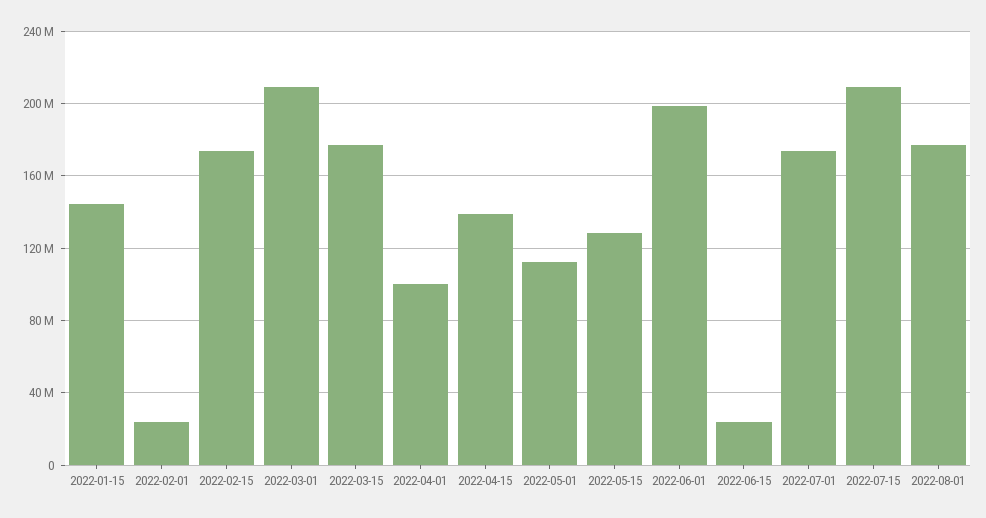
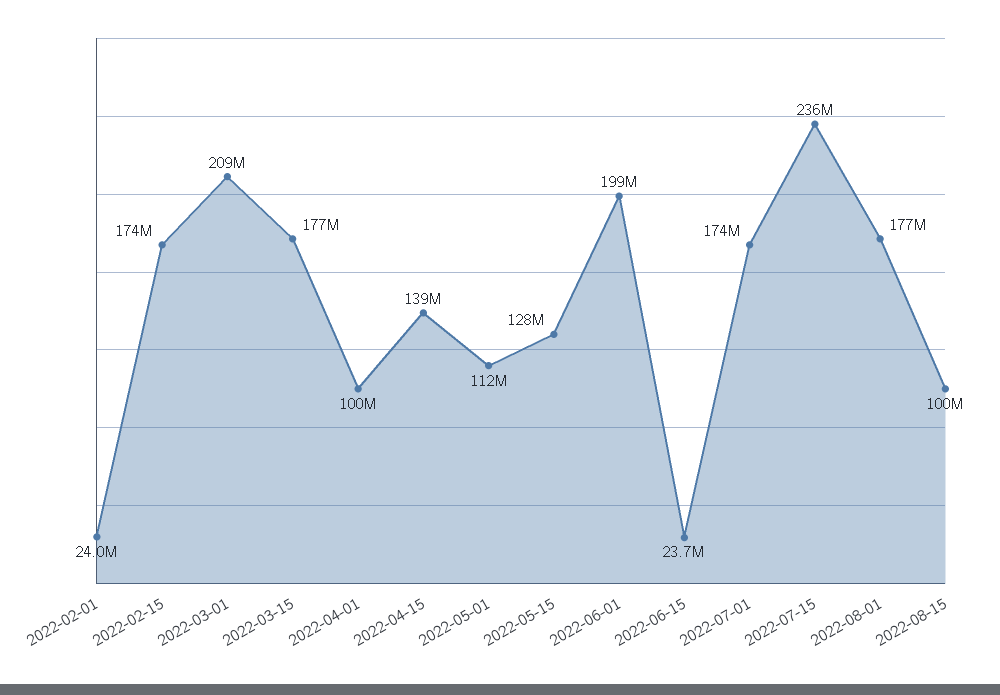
2022-01-15: 145000000 -> none
2022-07-15: 210000000 -> 236000000
2022-08-15: none -> 100000000

